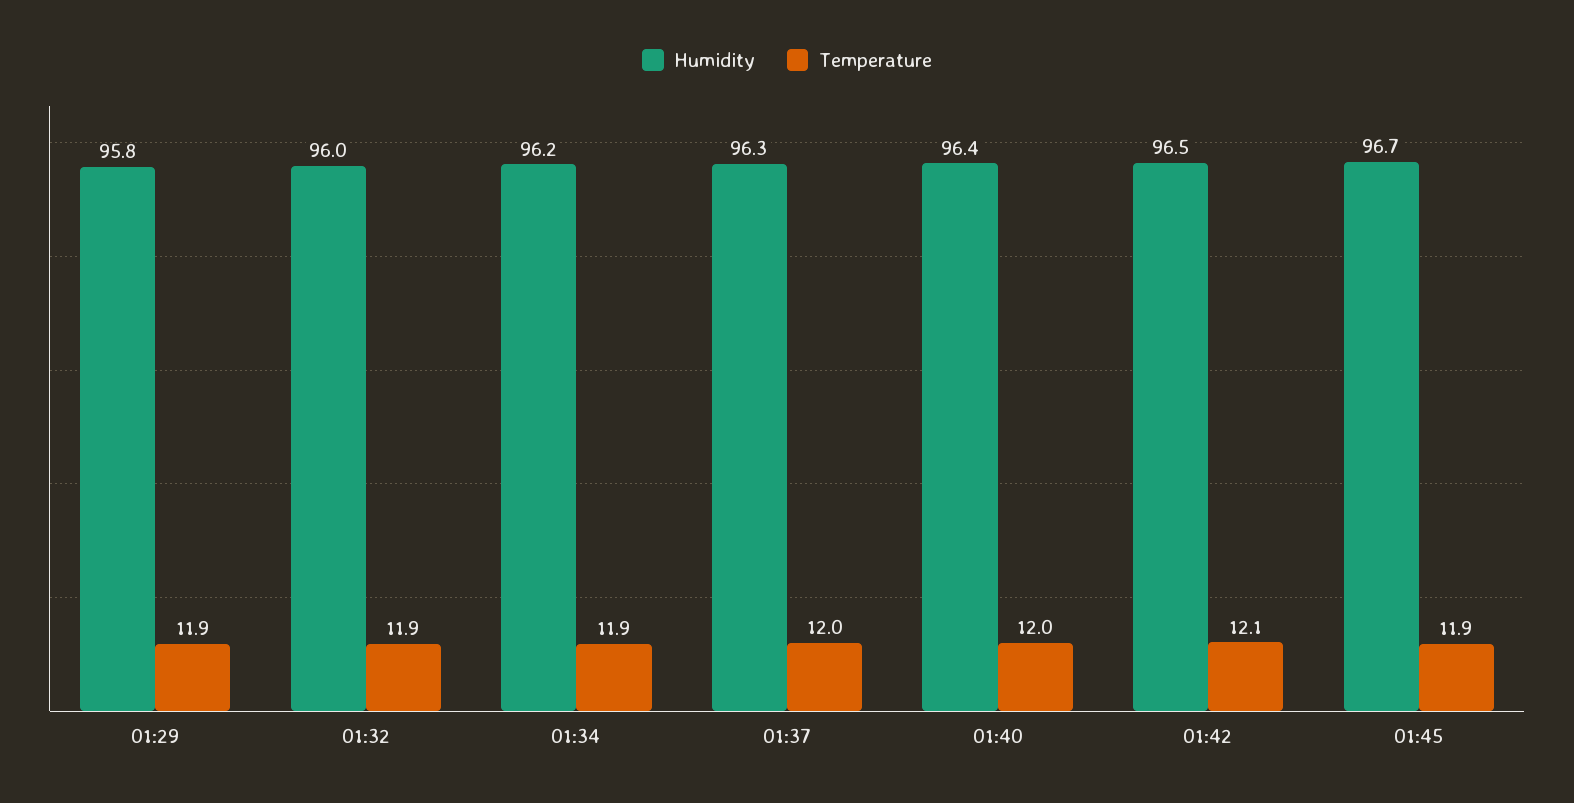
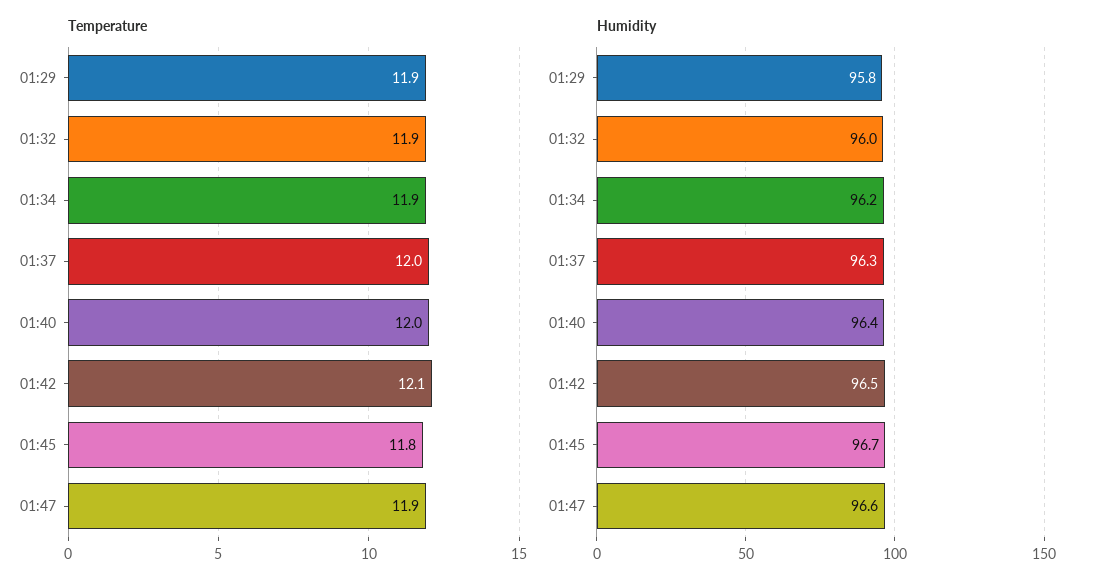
Temperature, 01:45: 11.9 -> 11.8
Temperature, 01:47: none -> 11.9
Humidity, 01:47: none -> 96.6

